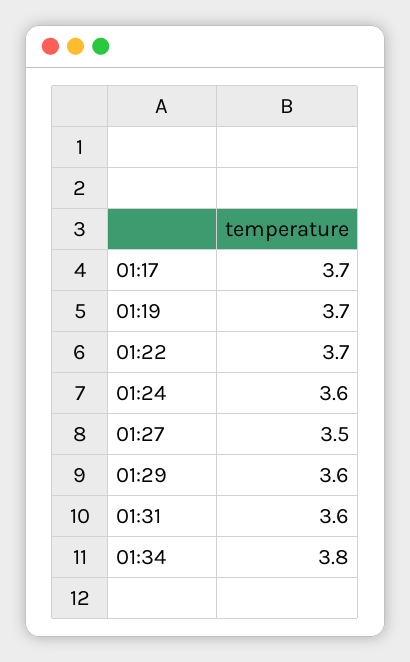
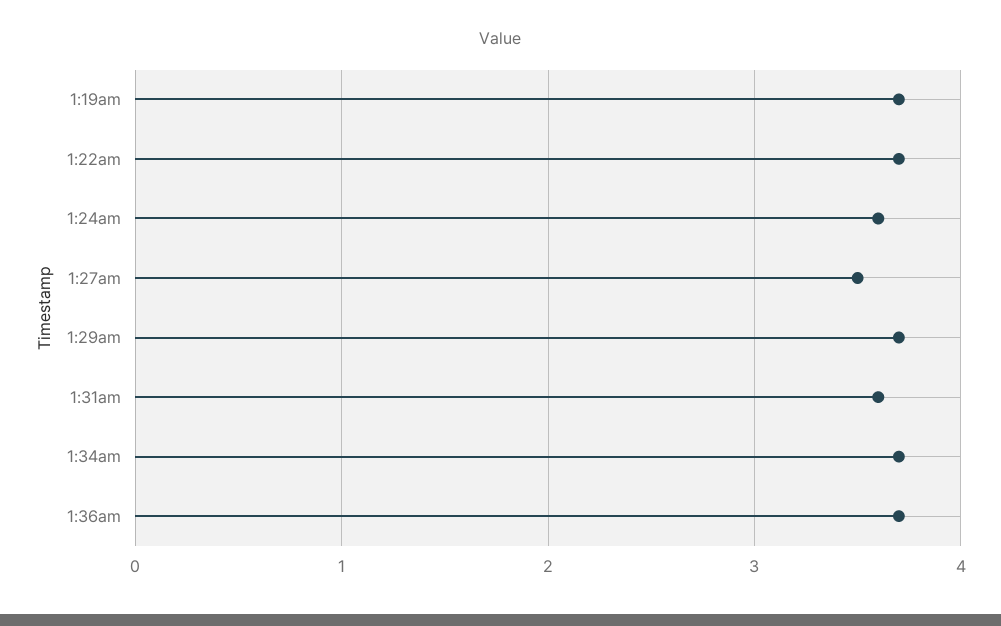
01:17: 3.7 -> none
01:29: 3.6 -> 3.7
01:34: 3.8 -> 3.7
1:36am: none -> 3.7

